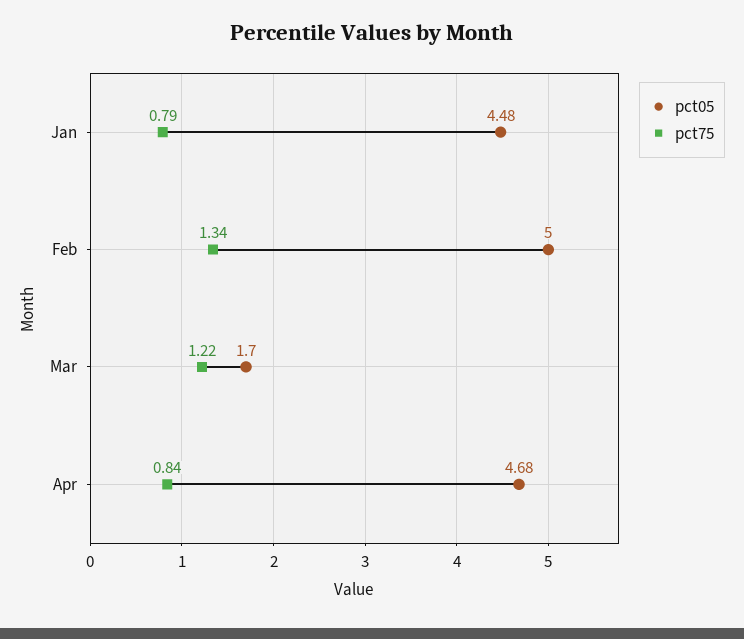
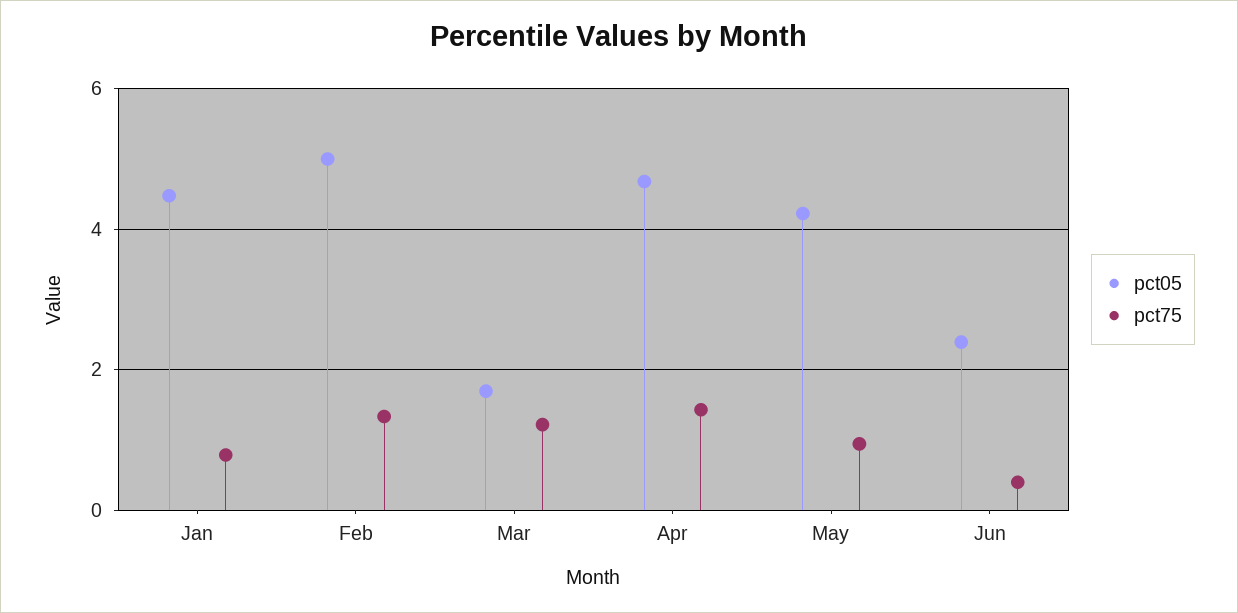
pct75, Apr: 0.84 -> 1.4
pct05, May: none -> 4.2
pct75, May: none -> 1
pct05, Jun: none -> 2.4
pct75, Jun: none -> 0.4

